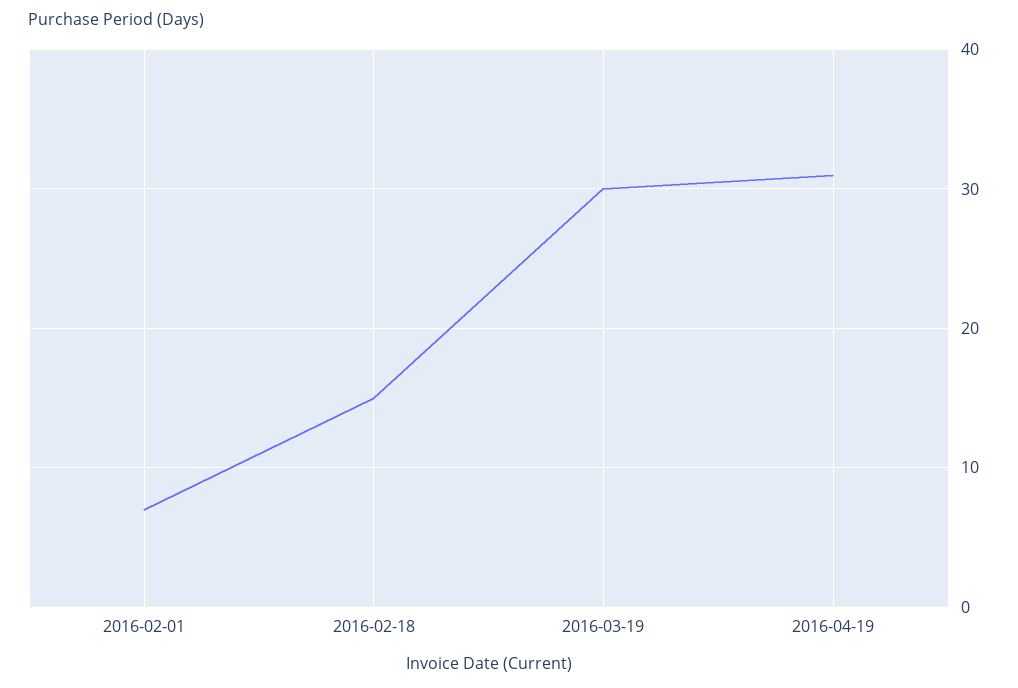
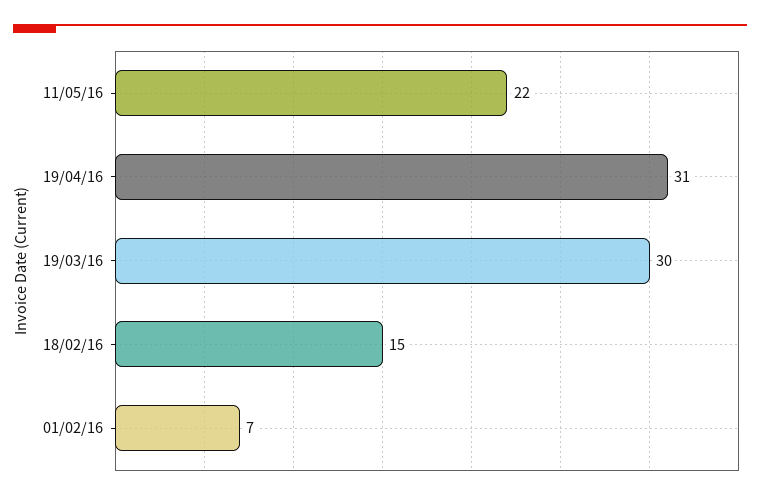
11/05/16: none -> 22

